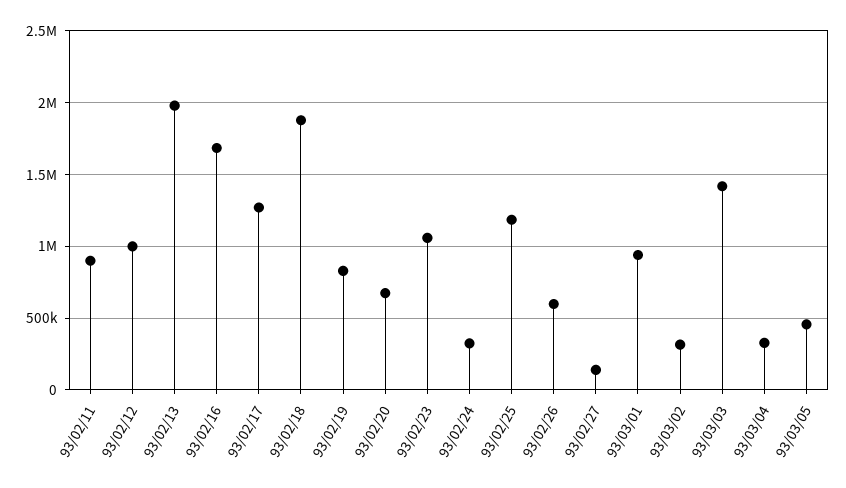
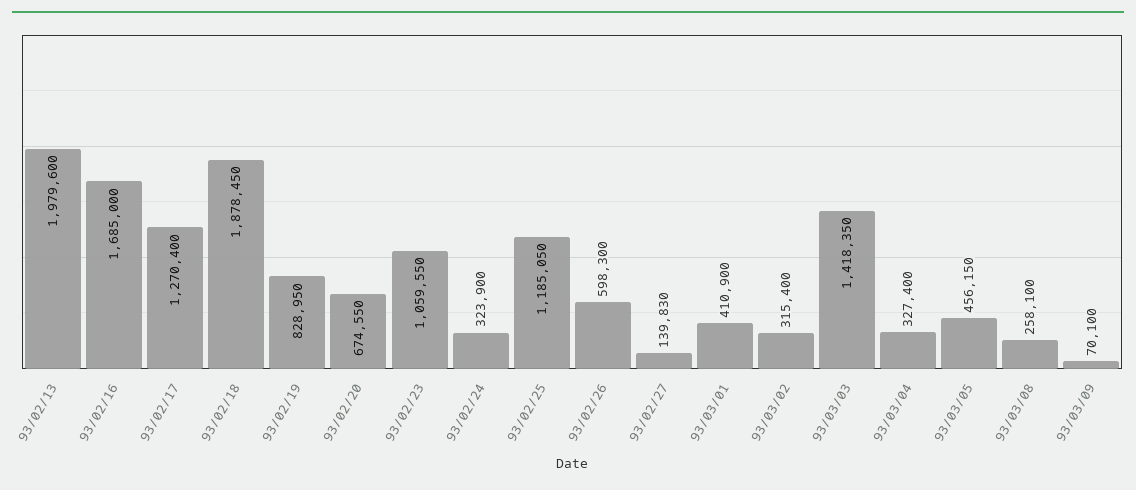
93/02/11: 900000 -> none
93/02/12: 1000000 -> none
93/03/01: 950000 -> 410900
93/03/08: none -> 258100
93/03/09: none -> 70100

